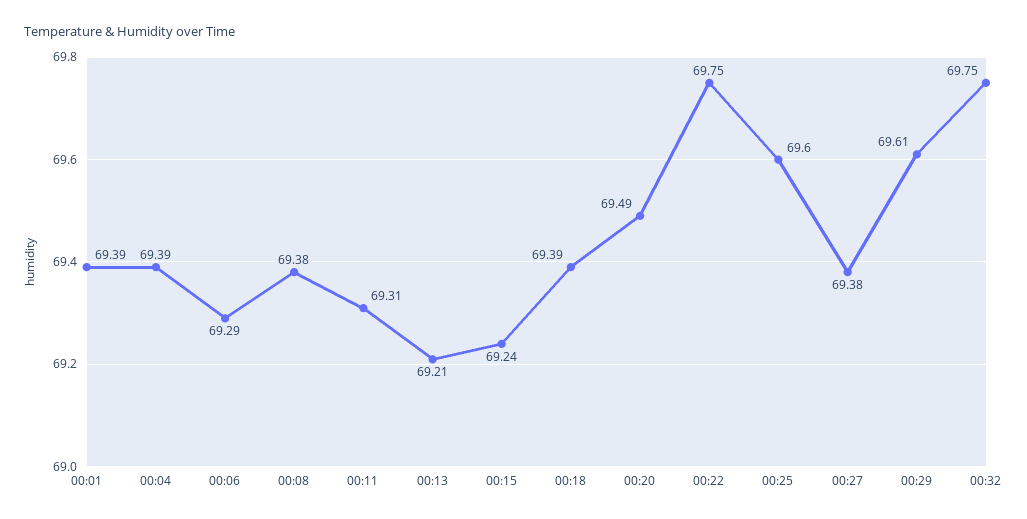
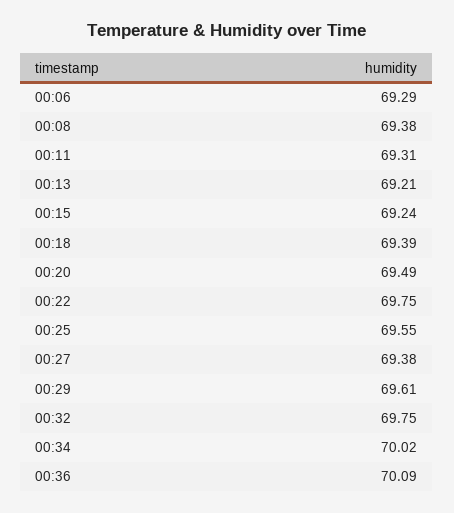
00:01: 69.39 -> none
00:04: 69.39 -> none
00:25: 69.6 -> 69.55
00:34: none -> 70.02
00:36: none -> 70.09

